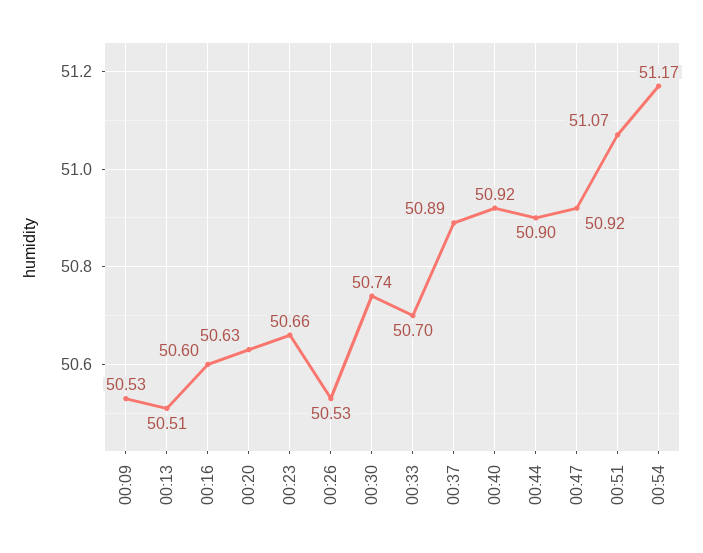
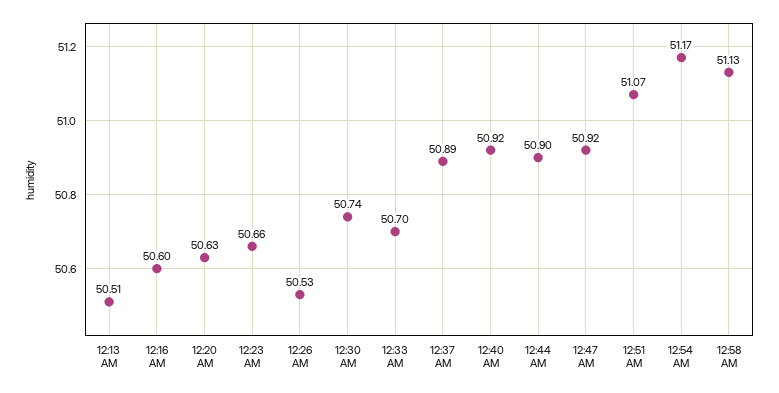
00:09: 50.53 -> none
12:58 AM: none -> 51.13

